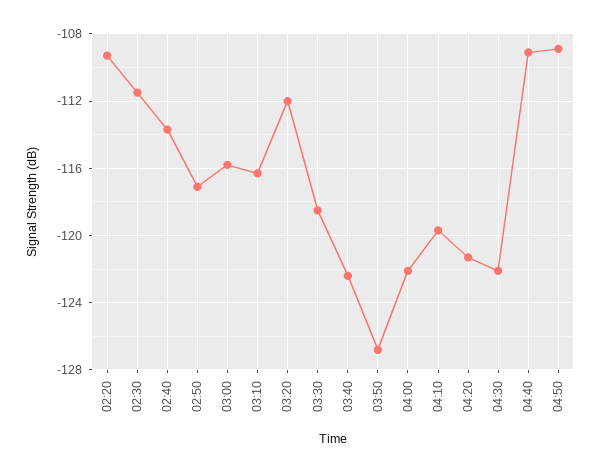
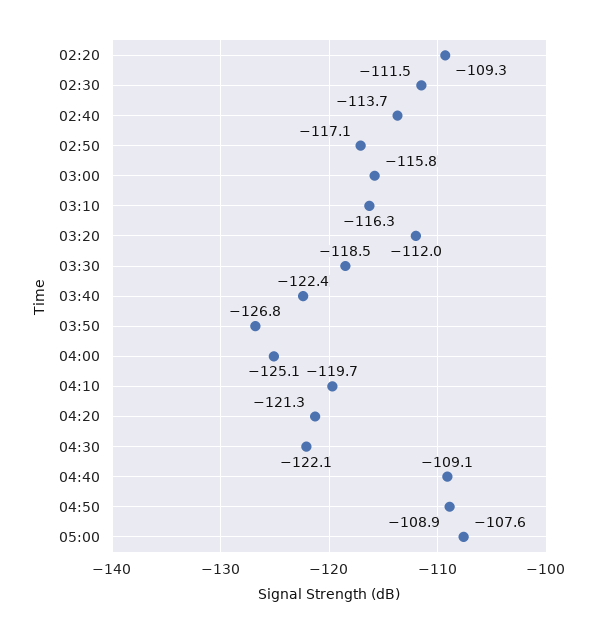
04:00: -122 -> -125.1
05:00: none -> -107.6

